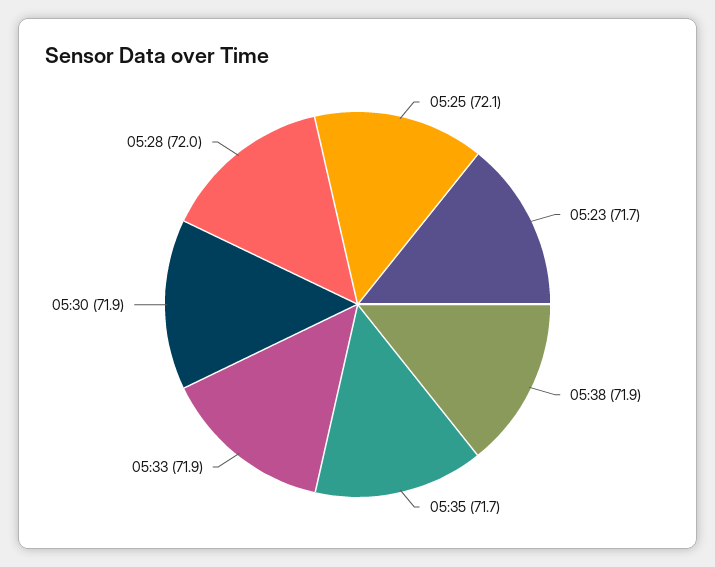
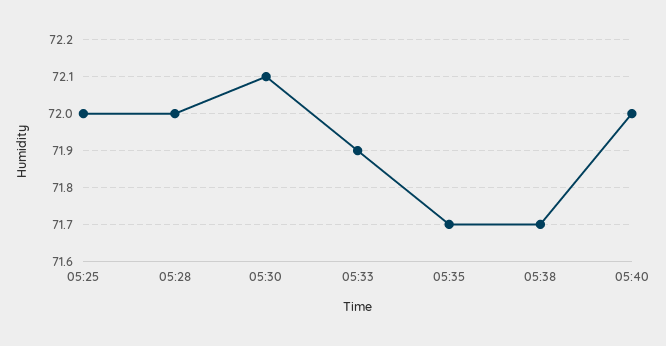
05:25: 72.1 -> 72
05:23: 71.7 -> none
05:38: 71.9 -> 71.7
05:30: 71.9 -> 72.1
05:40: none -> 72

